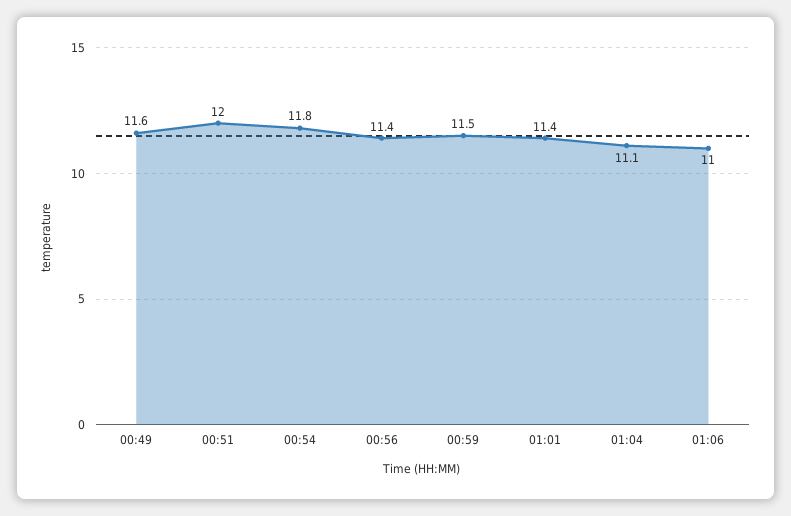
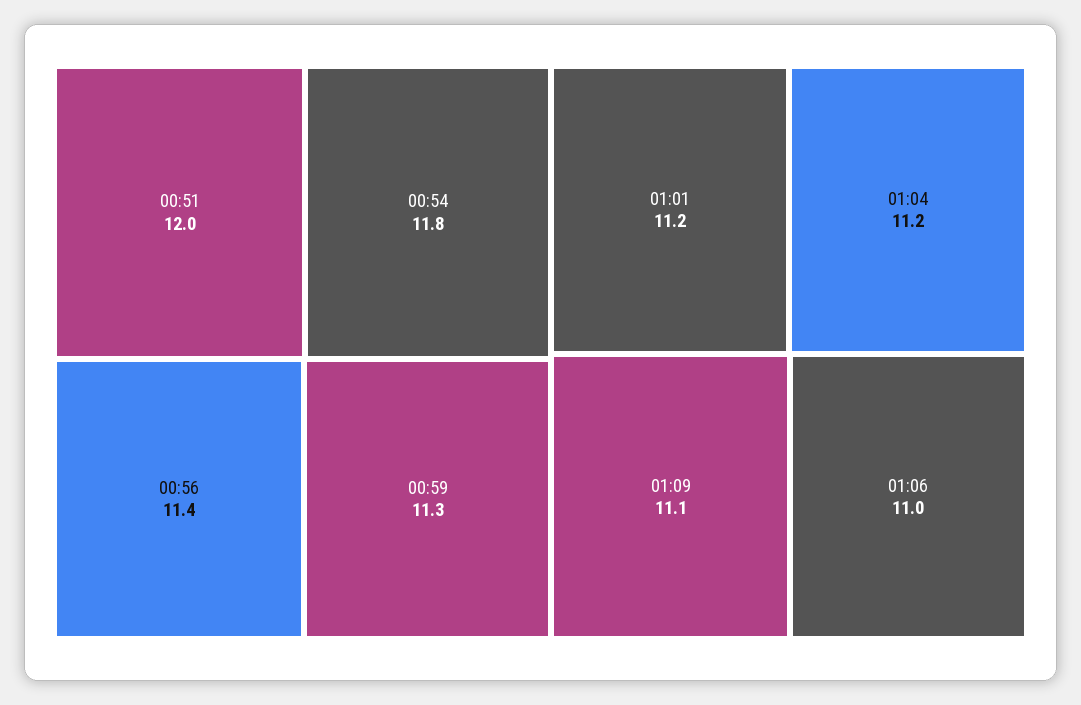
00:49: 11.6 -> none
00:59: 11.5 -> 11.3
01:01: 11.4 -> 11.2
01:04: 11.1 -> 11.2
01:09: none -> 11.1

